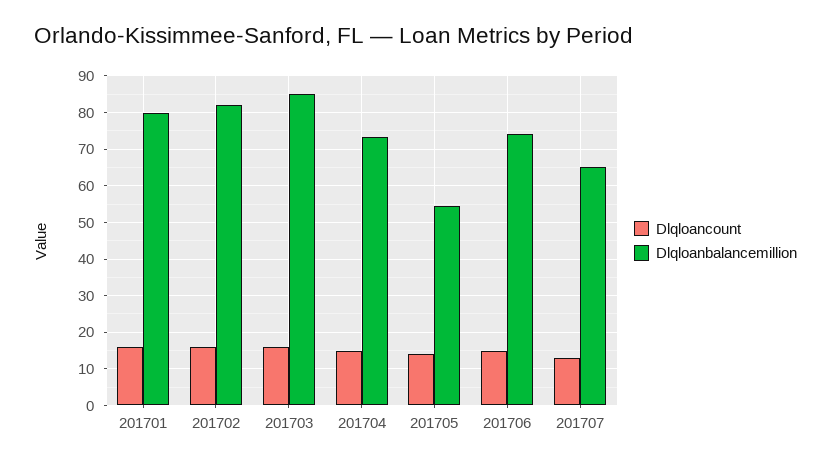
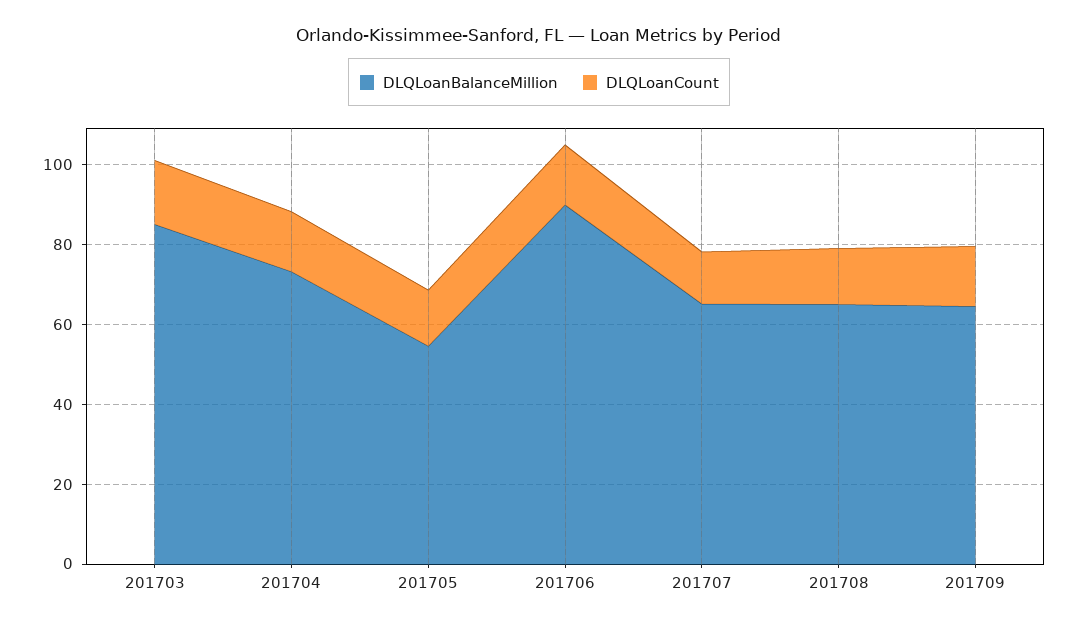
Dlqloancount, 201701: 16 -> none
Dlqloanbalancemillion, 201701: 80 -> none
Dlqloancount, 201702: 16 -> none
Dlqloanbalancemillion, 201702: 82 -> none
Dlqloanbalancemillion, 201706: 74 -> 90
Dlqloanbalancemillion, 201708: none -> 65
Dlqloancount, 201708: none -> 15
Dlqloanbalancemillion, 201709: none -> 65
Dlqloancount, 201709: none -> 15

